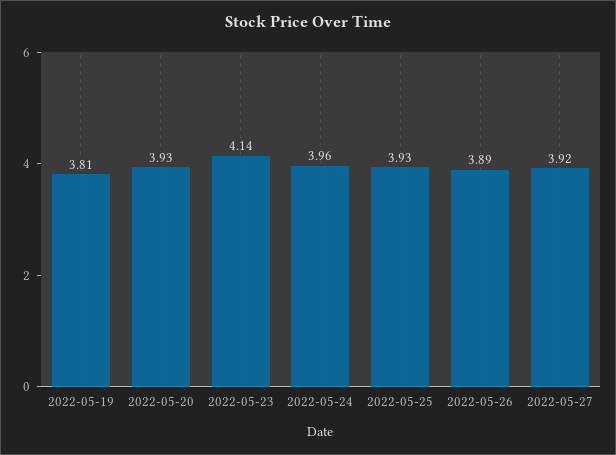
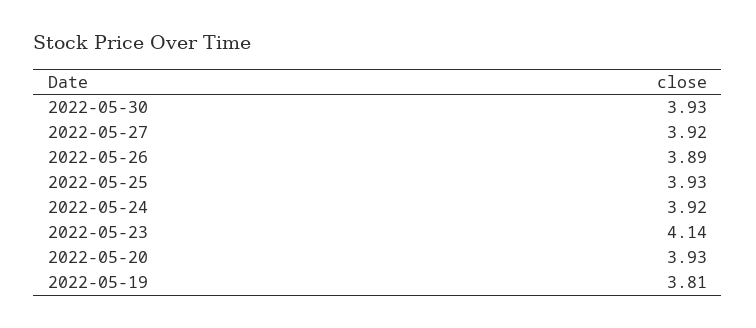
2022-05-24: 3.96 -> 3.92
2022-05-30: none -> 3.93

